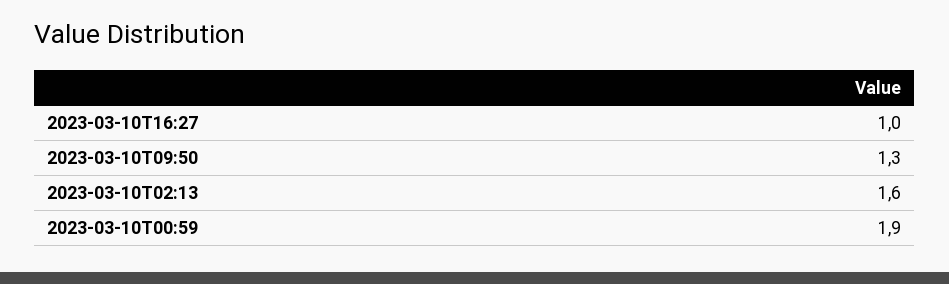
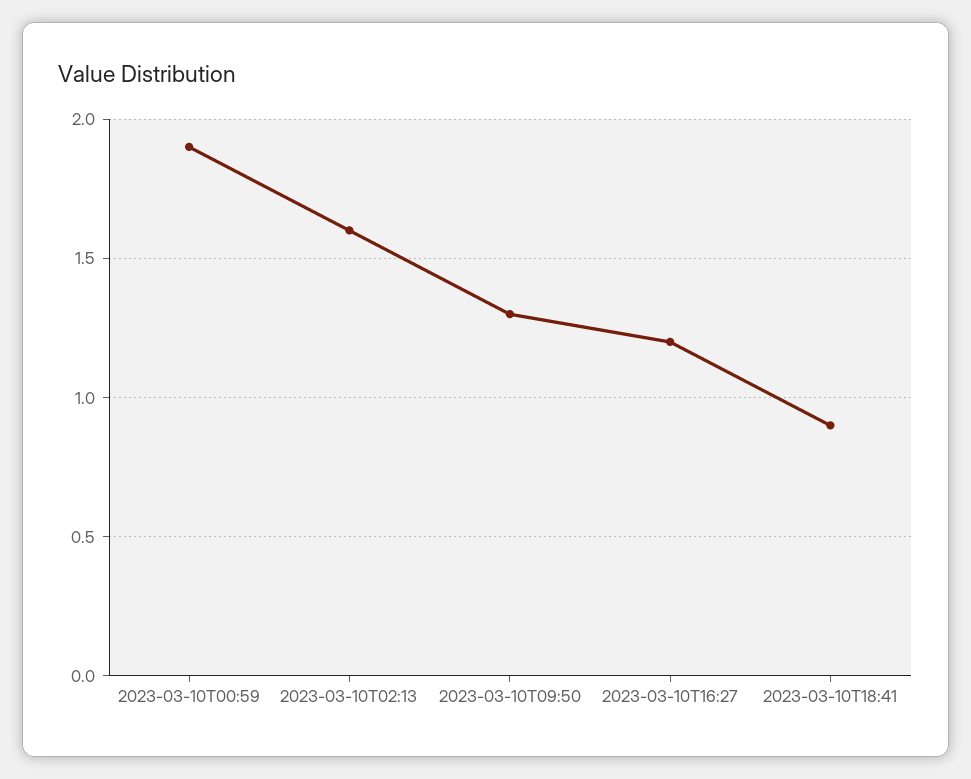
2023-03-10T16:27: 1 -> 1.2
2023-03-10T18:41: none -> 0.9

